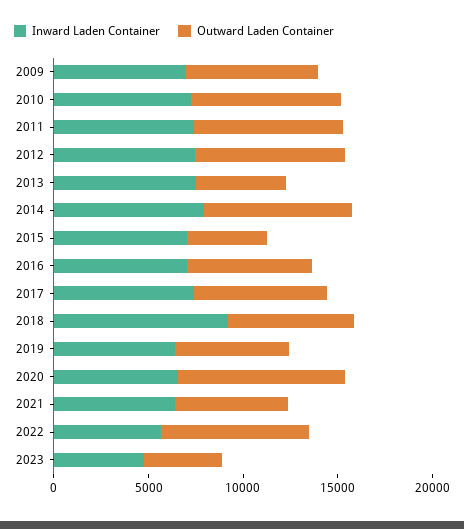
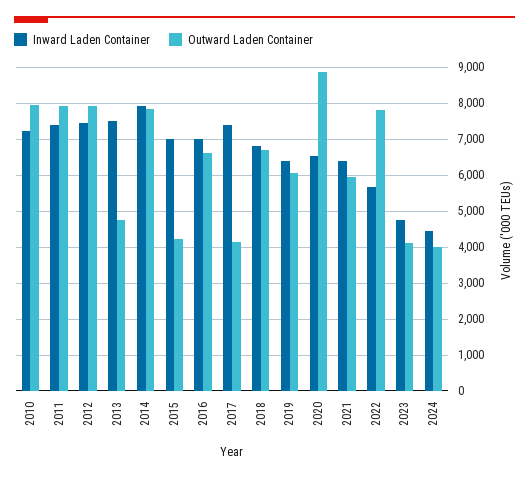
Inward Laden Container, 2009: 7000 -> none
Outward Laden Container, 2009: 7000 -> none
Outward Laden Container, 2017: 7000 -> 4200
Inward Laden Container, 2018: 9000 -> 6800
Inward Laden Container, 2024: none -> 4400
Outward Laden Container, 2024: none -> 4000

